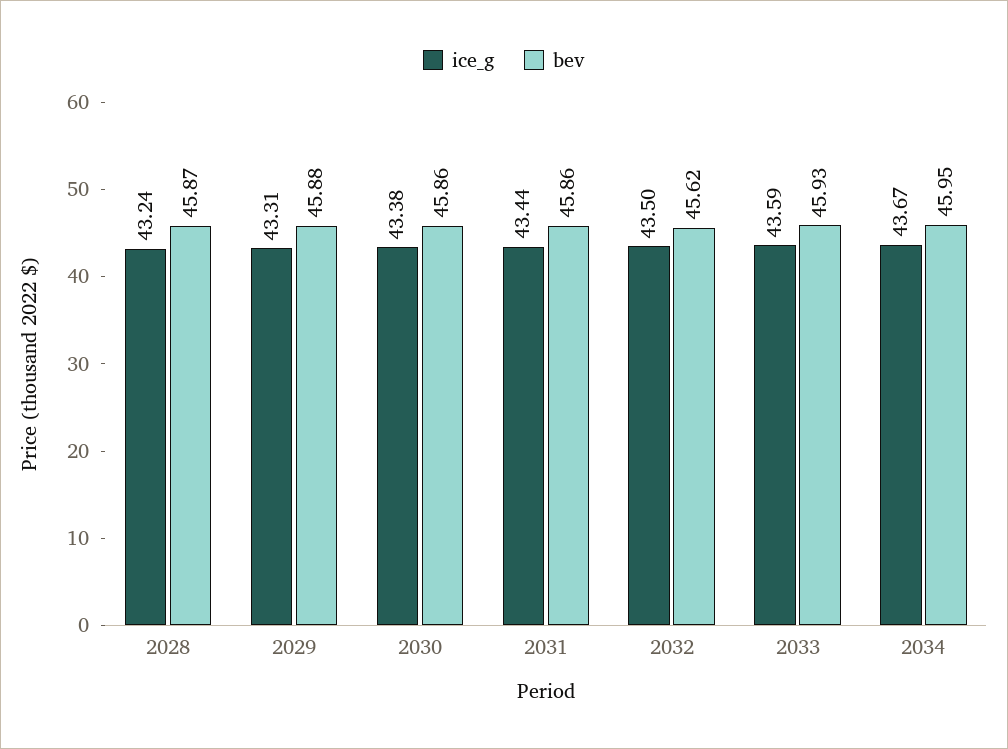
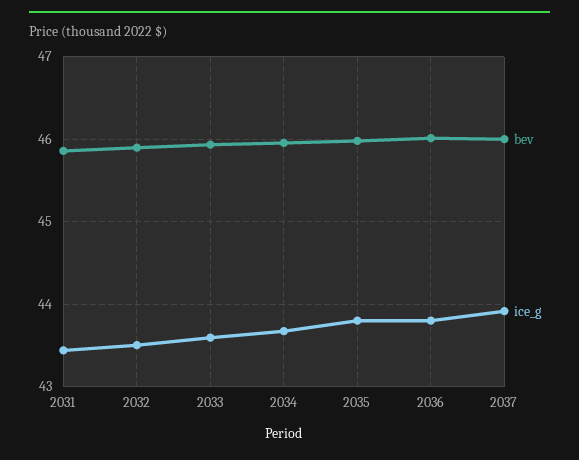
ice_g, 2028: 43.24 -> none
bev, 2028: 45.87 -> none
ice_g, 2029: 43.31 -> none
bev, 2029: 45.88 -> none
ice_g, 2030: 43.38 -> none
bev, 2030: 45.86 -> none
bev, 2032: 45.62 -> 45.9
bev, 2035: none -> 46
ice_g, 2035: none -> 43.8
bev, 2036: none -> 46
ice_g, 2036: none -> 43.8
bev, 2037: none -> 46
ice_g, 2037: none -> 43.9

